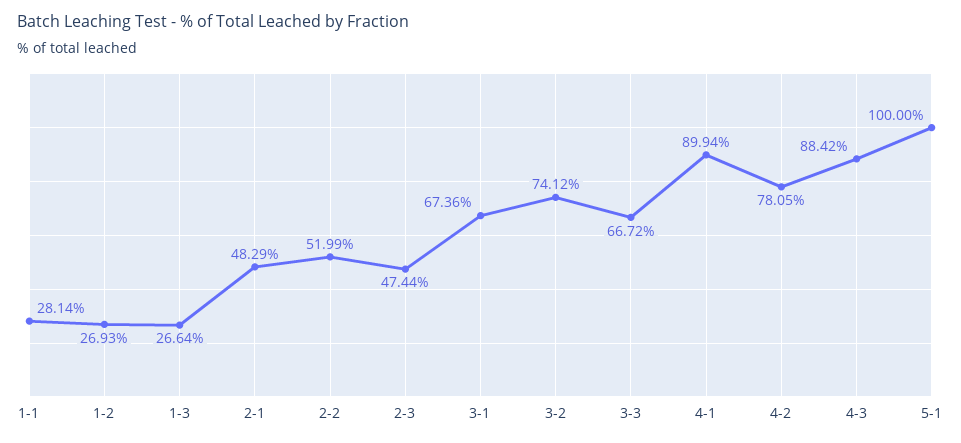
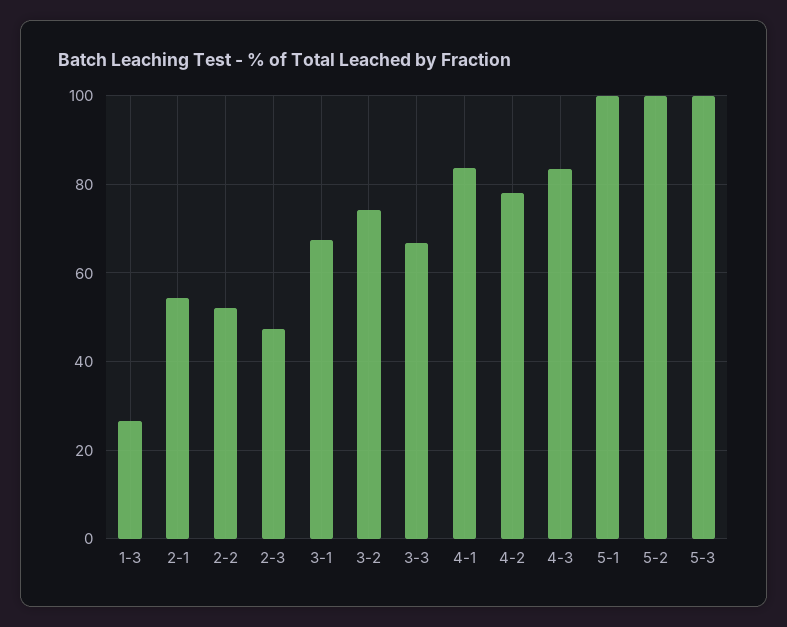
1-1: 28.14 -> none
1-2: 26.93 -> none
2-1: 48.29 -> 54
4-1: 89.94 -> 84
4-3: 88.42 -> 84
5-2: none -> 100
5-3: none -> 100

